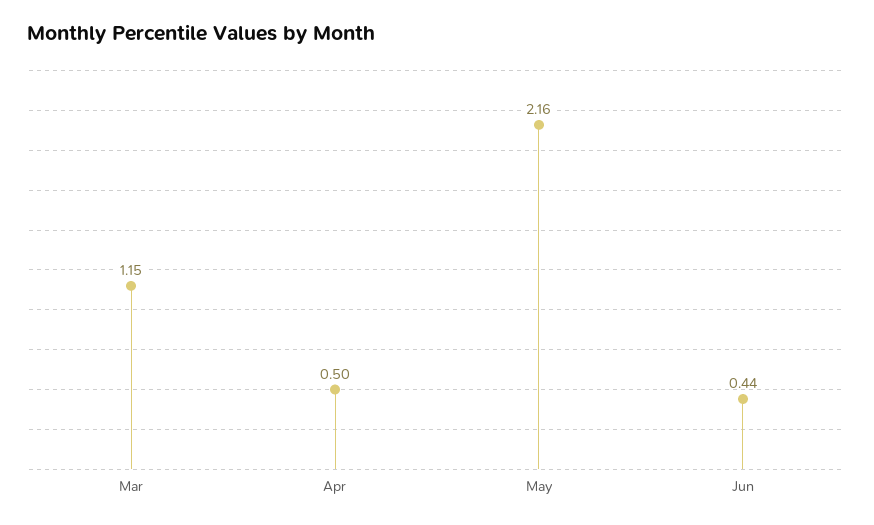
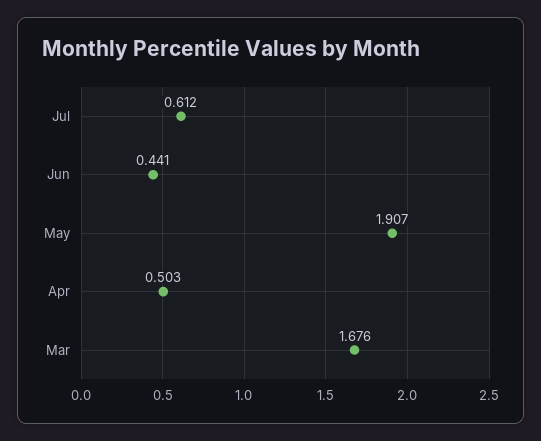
Mar: 1.15 -> 1.676
May: 2.16 -> 1.907
Jul: none -> 0.612

